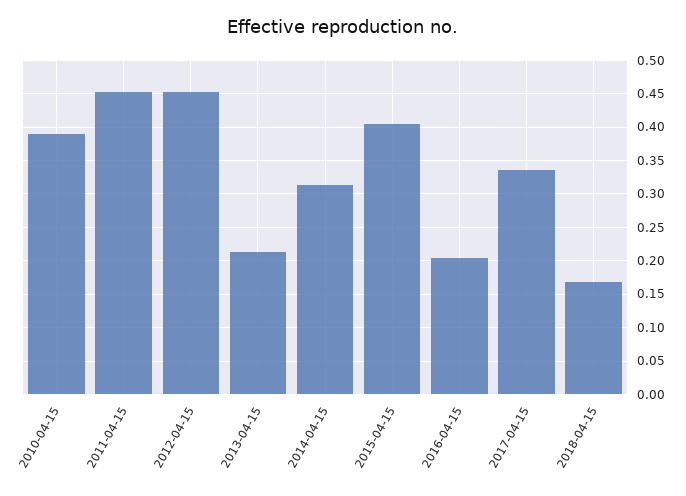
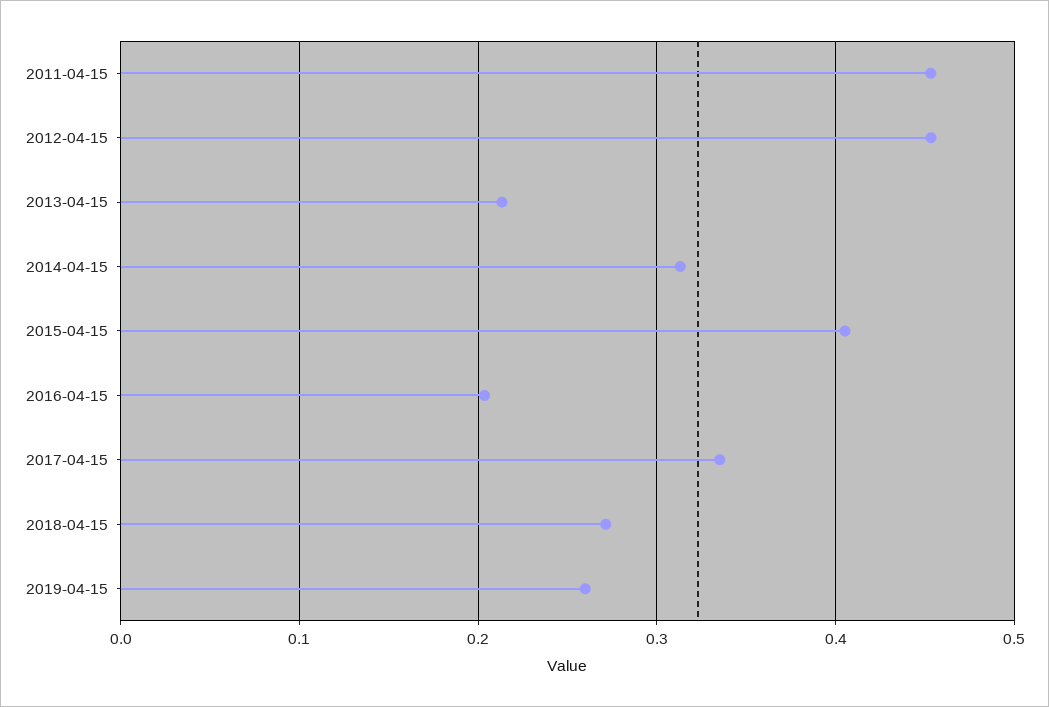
2010-04-15: 0.39 -> none
2018-04-15: 0.17 -> 0.27
2019-04-15: none -> 0.26

